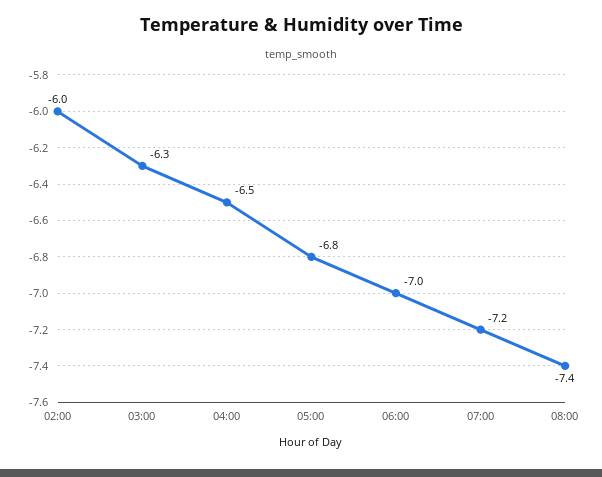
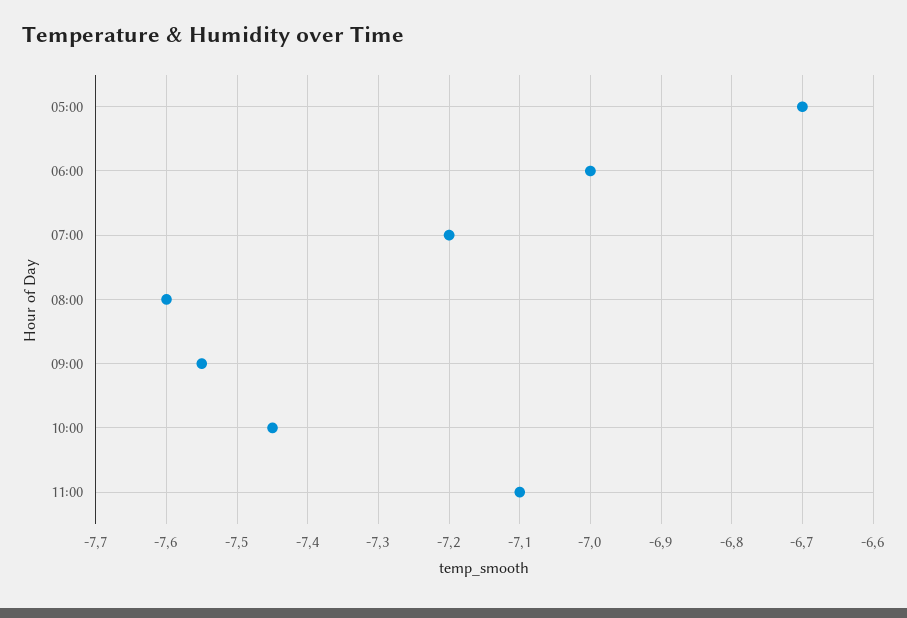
02:00: -6 -> none
03:00: -6.3 -> none
04:00: -6.5 -> none
05:00: -6.8 -> -6.7
08:00: -7.4 -> -7.6
09:00: none -> -7.55
10:00: none -> -7.45
11:00: none -> -7.1

